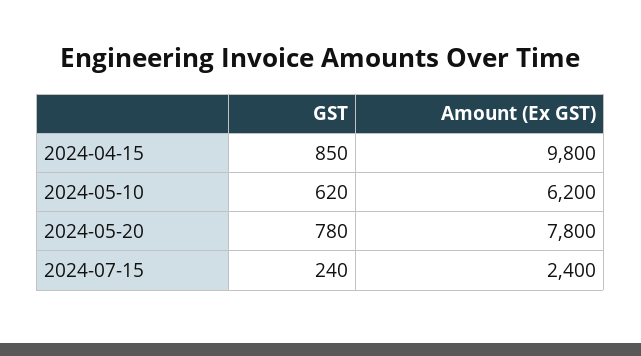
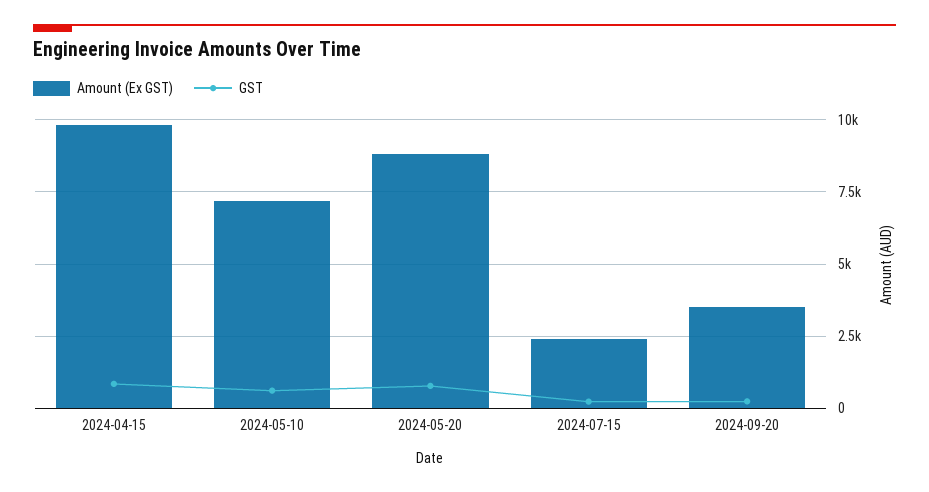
Amount (Ex GST), 2024-05-10: 6200 -> 7250
Amount (Ex GST), 2024-05-20: 7800 -> 8750
Amount (Ex GST), 2024-09-20: none -> 3500
GST, 2024-09-20: none -> 250

